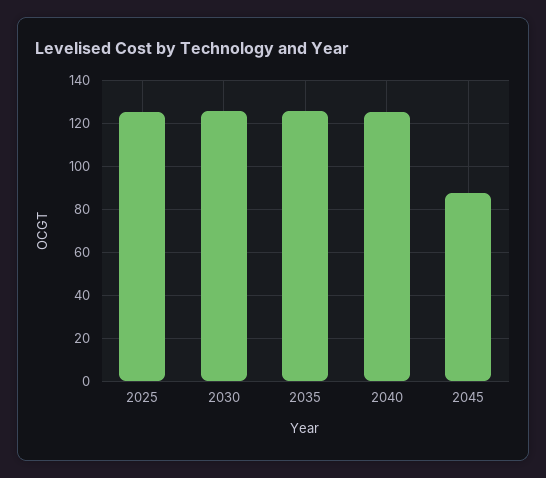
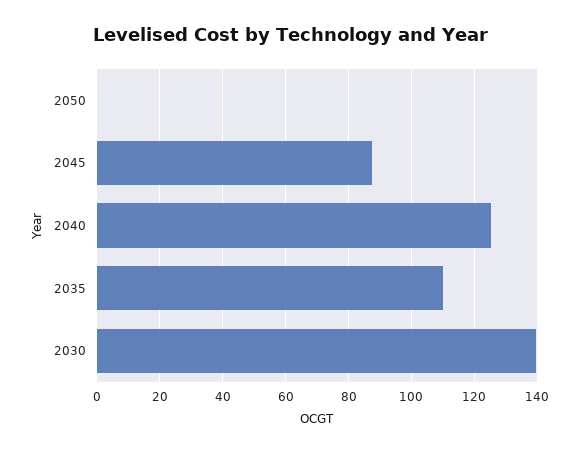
2025: 125 -> none
2030: 125 -> 140
2035: 125 -> 110
2050: none -> 0

